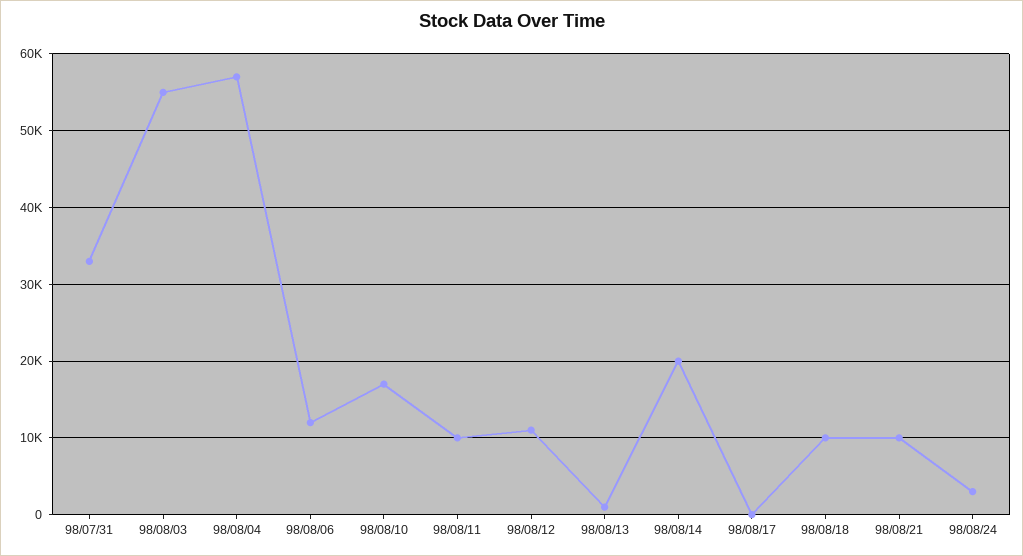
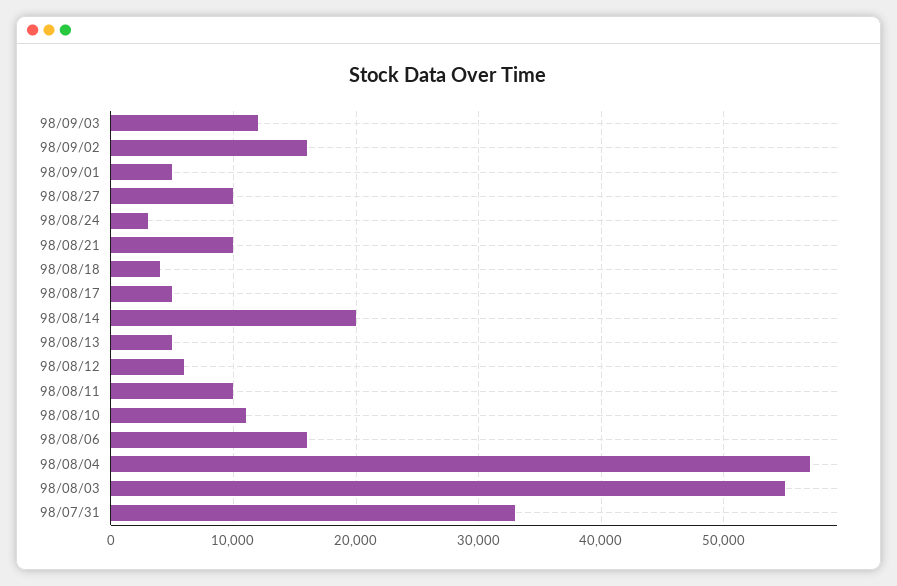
98/08/06: 12000 -> 16000
98/08/10: 17000 -> 11000
98/08/12: 11000 -> 6000
98/08/13: 1000 -> 5000
98/08/17: 0 -> 5000
98/08/18: 10000 -> 4000
98/09/03: none -> 12000
98/09/02: none -> 16000
98/09/01: none -> 5000
98/08/27: none -> 10000

